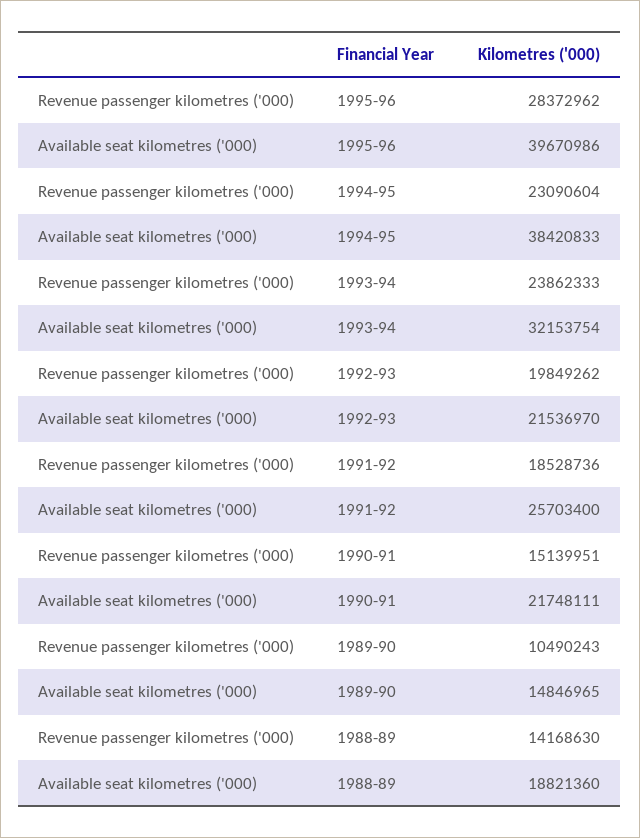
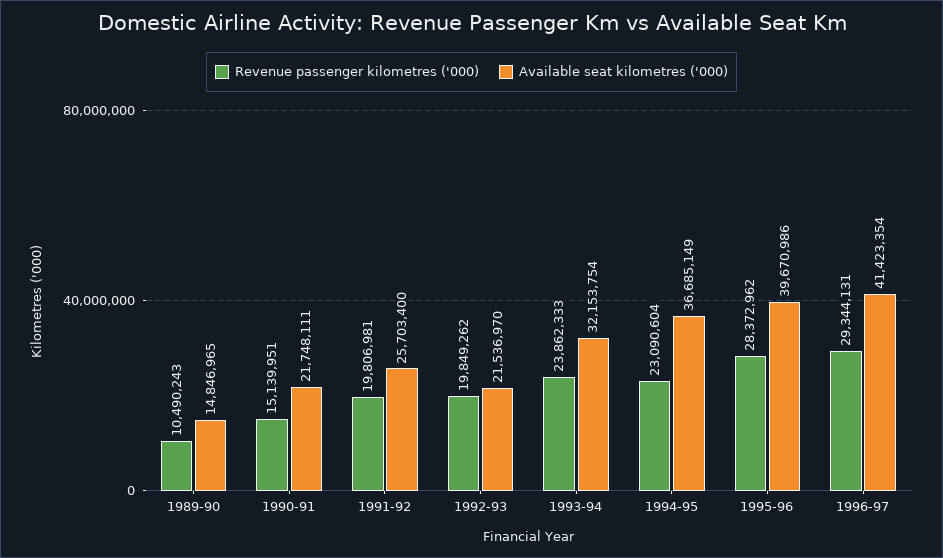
Available seat kilometres ('000), 1994-95: 38420833 -> 36685149
Revenue passenger kilometres ('000), 1991-92: 18528736 -> 19806981
Revenue passenger kilometres ('000), 1988-89: 14168630 -> none
Available seat kilometres ('000), 1988-89: 18821360 -> none
Revenue passenger kilometres ('000), 1996-97: none -> 29344131
Available seat kilometres ('000), 1996-97: none -> 41423354

